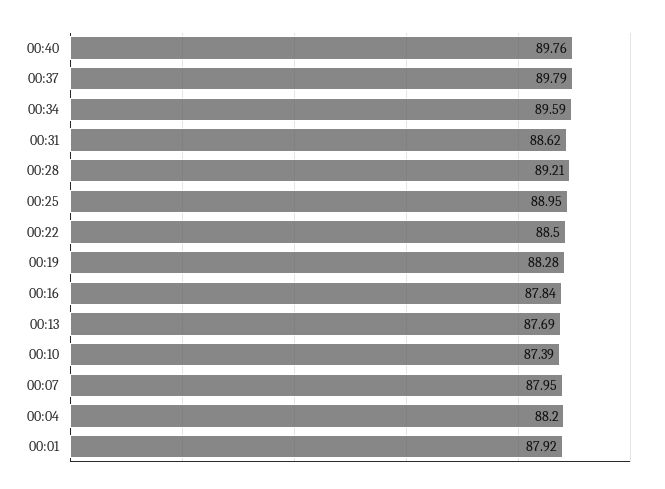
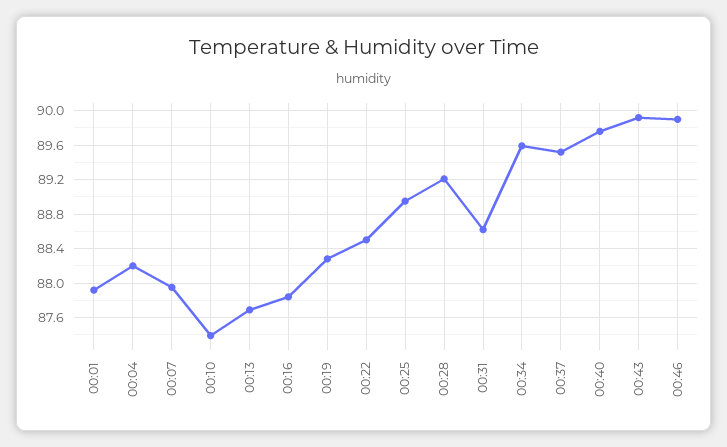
00:37: 89.79 -> 89.5
00:43: none -> 89.9
00:46: none -> 89.9

